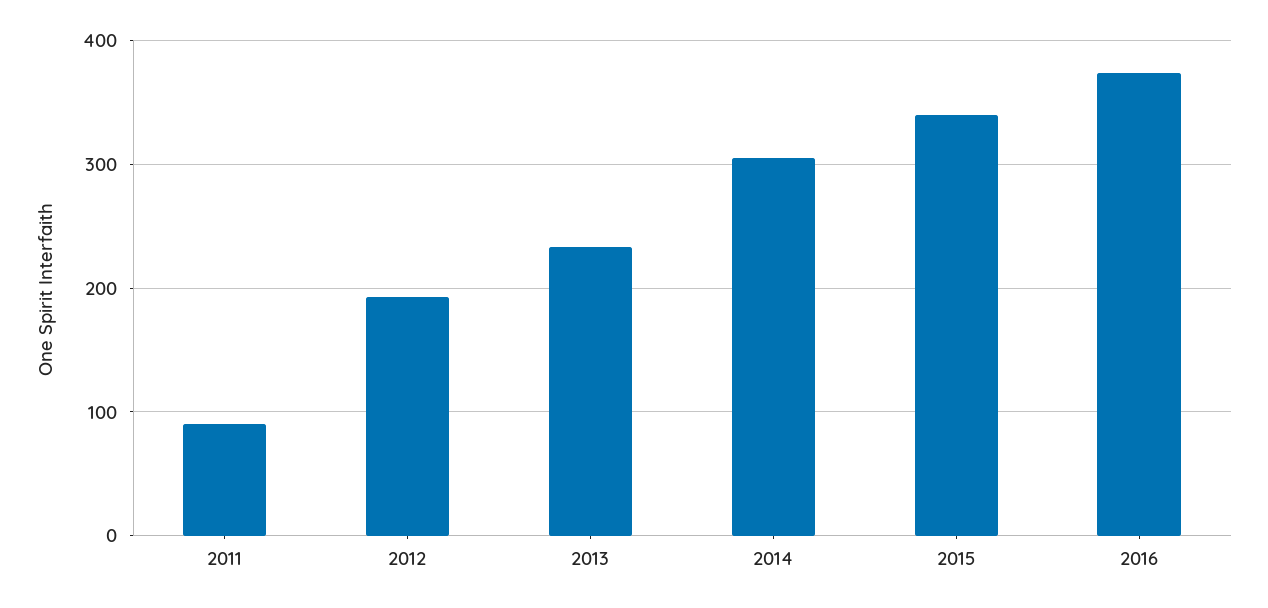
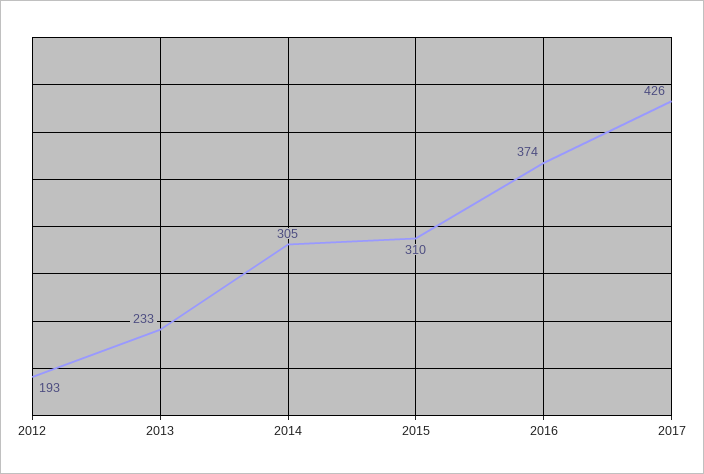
2011: 90 -> none
2015: 340 -> 310
2017: none -> 426

